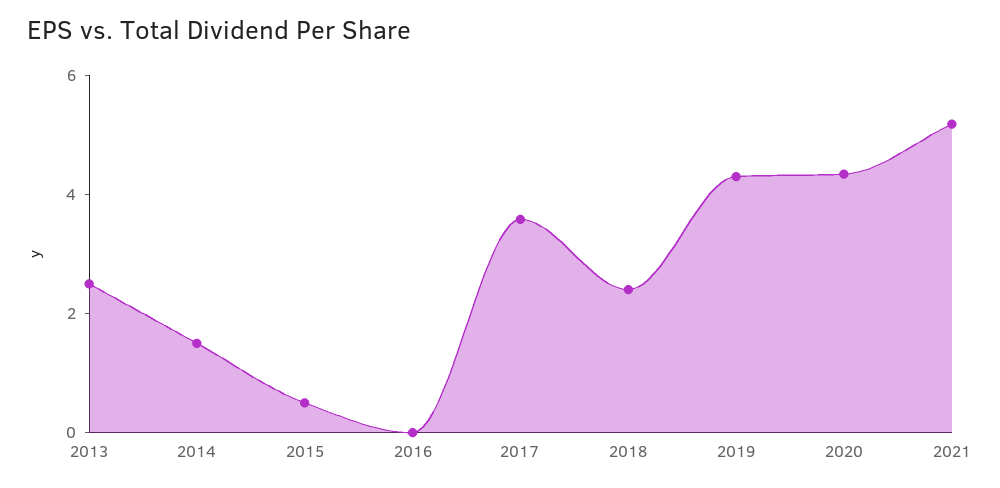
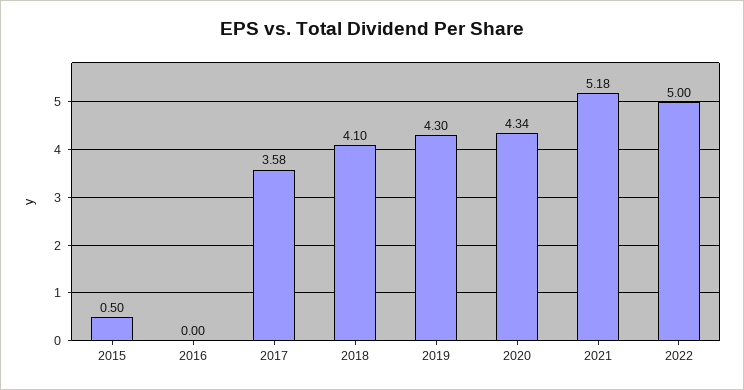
2013: 2.5 -> none
2014: 1.5 -> none
2018: 2.5 -> 4.1
2022: none -> 5

